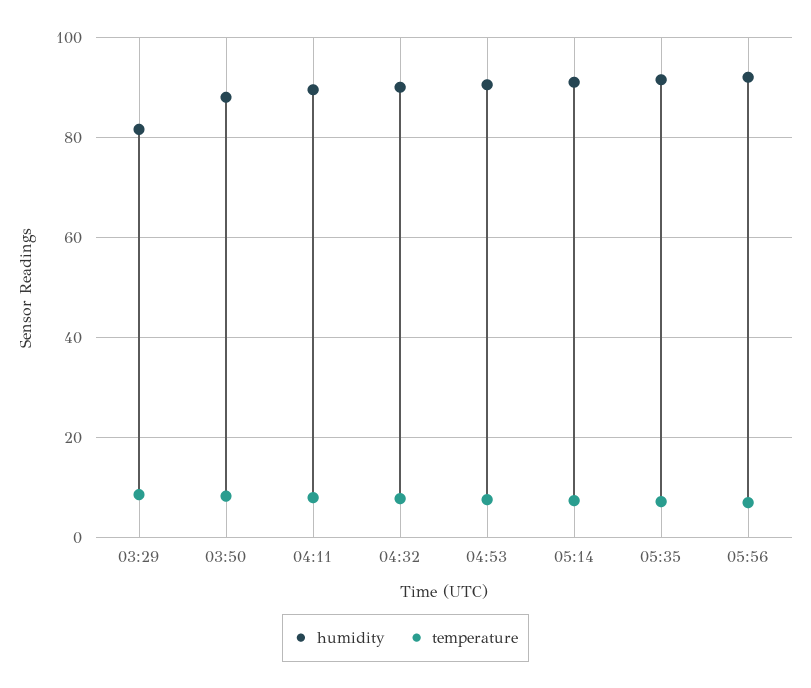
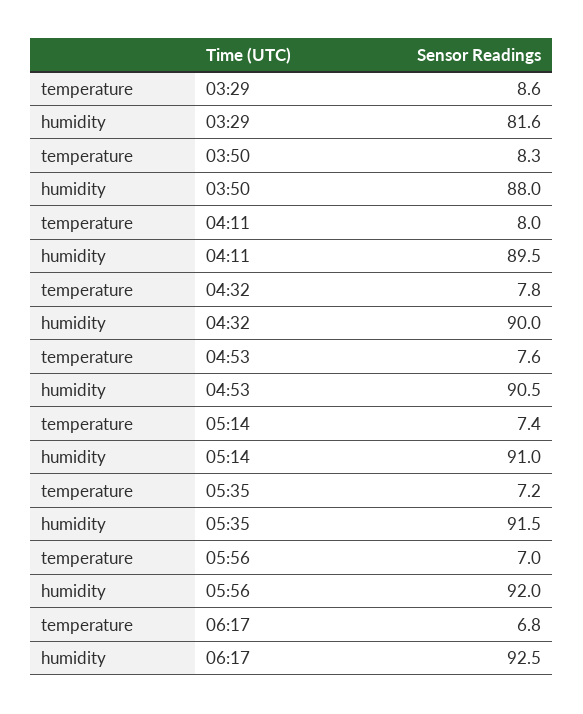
temperature, 06:17: none -> 6.8
humidity, 06:17: none -> 92.5

